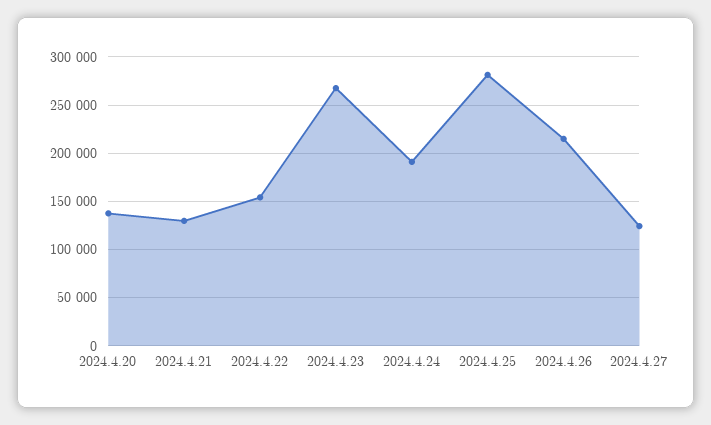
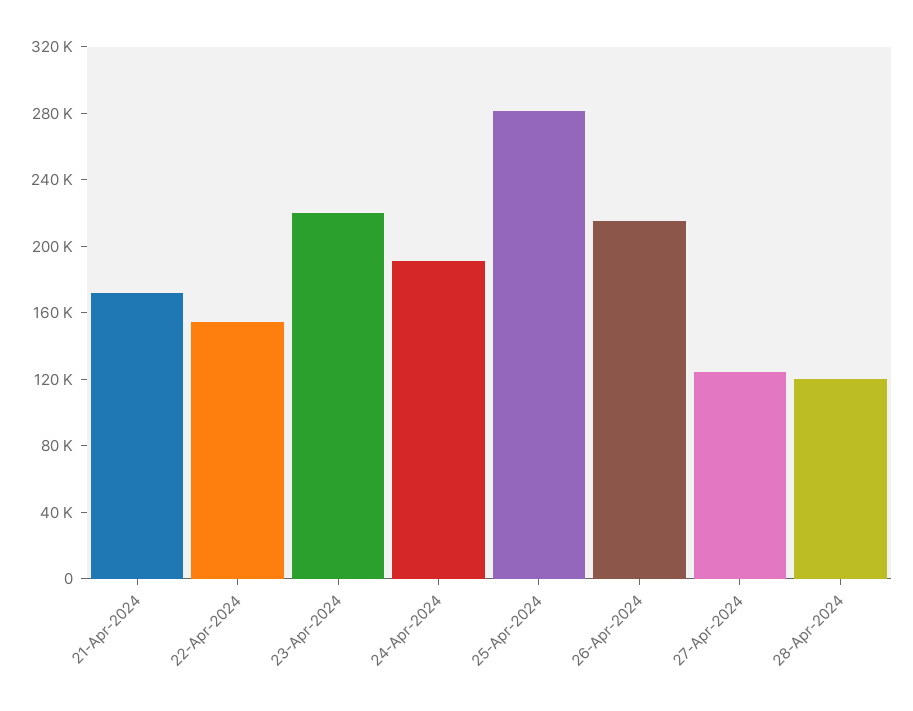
2024.4.20: 140000 -> none
2024.4.21: 130000 -> 170000
2024.4.23: 270000 -> 220000
28-Apr-2024: none -> 120000

